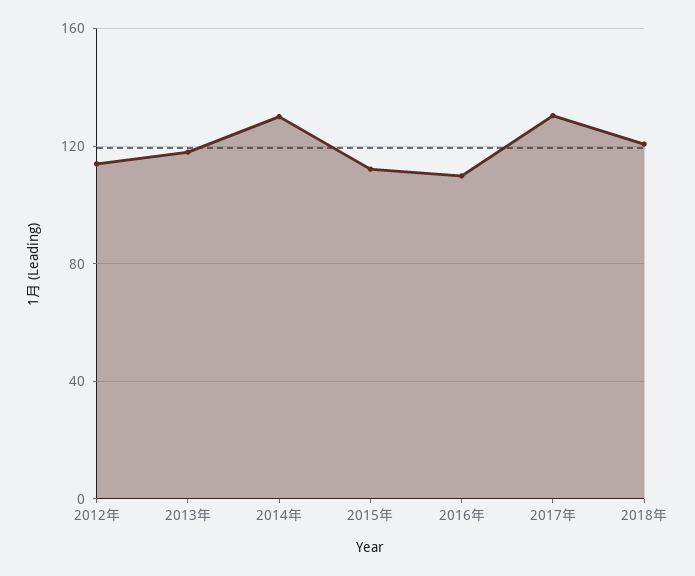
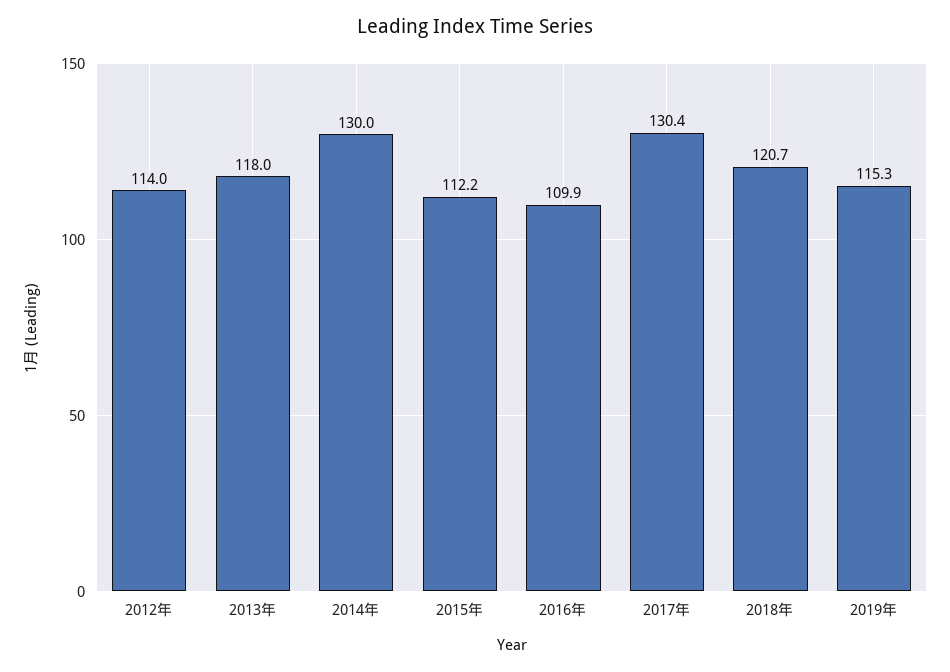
2019年: none -> 115.3

